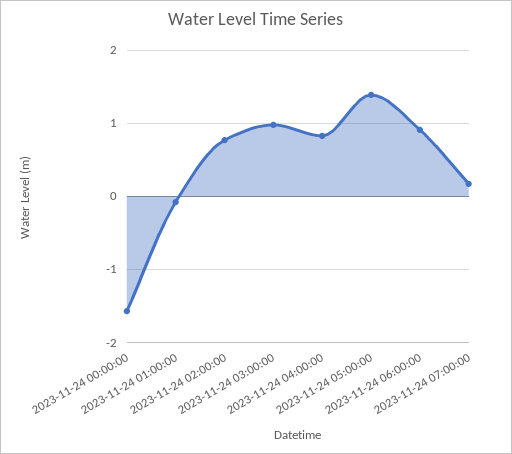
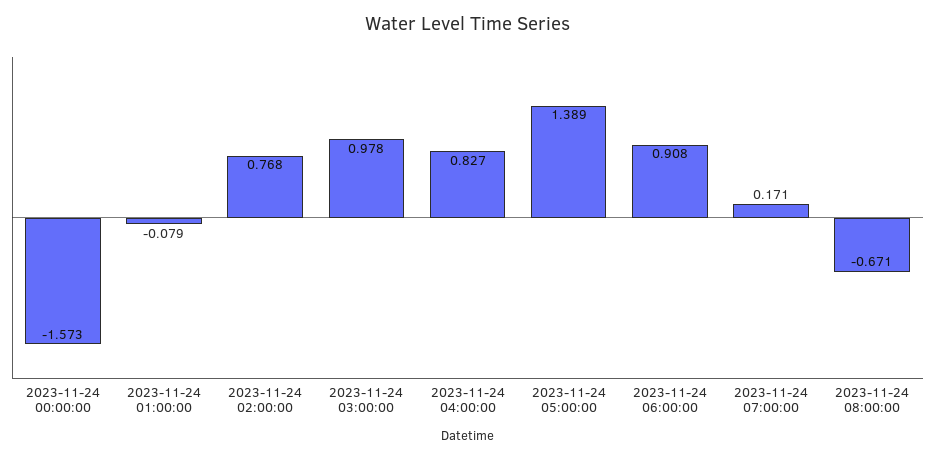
2023-11-24 08:00:00: none -> -0.671

